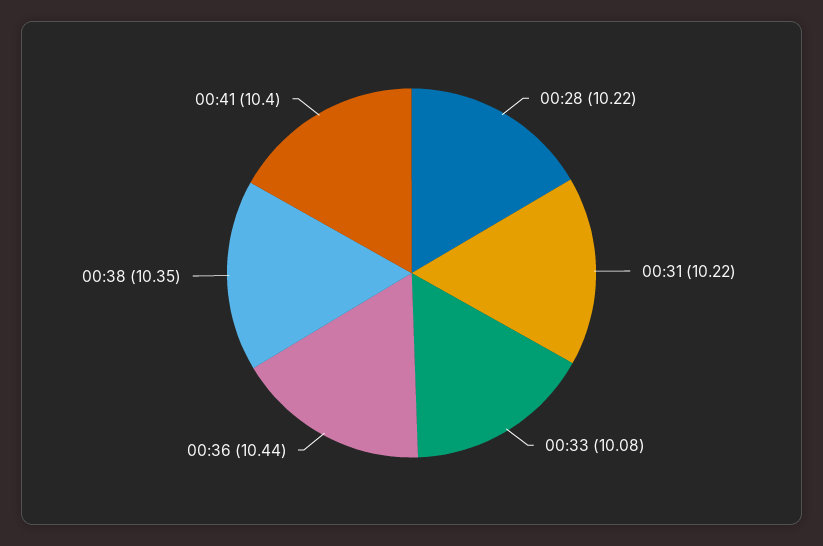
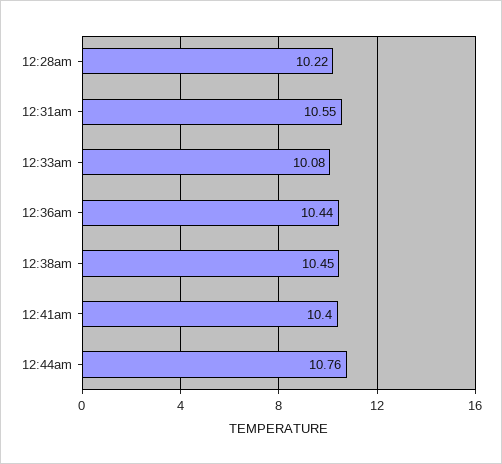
00:31: 10.22 -> 10.55
00:38: 10.35 -> 10.45
12:44am: none -> 10.76

